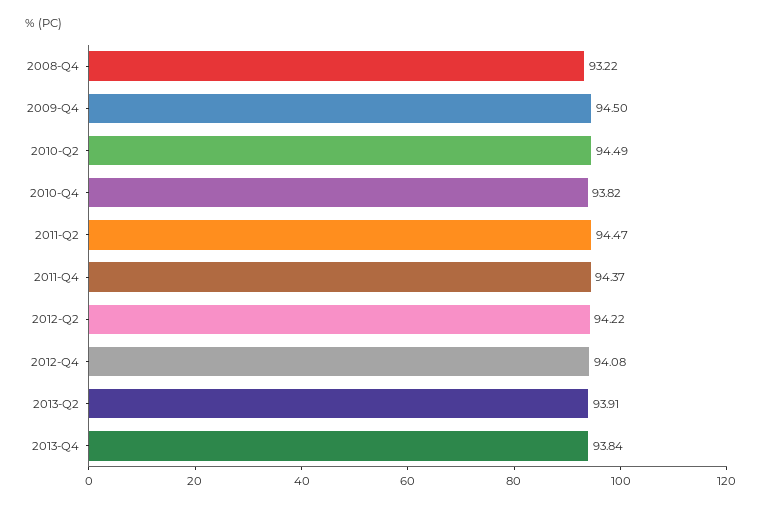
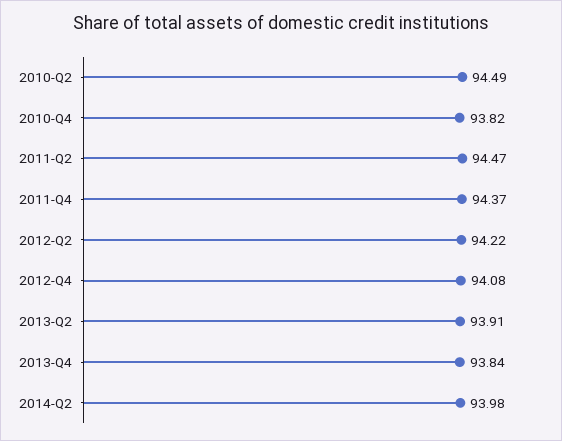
2008-Q4: 93.22 -> none
2009-Q4: 94.5 -> none
2014-Q2: none -> 93.98

